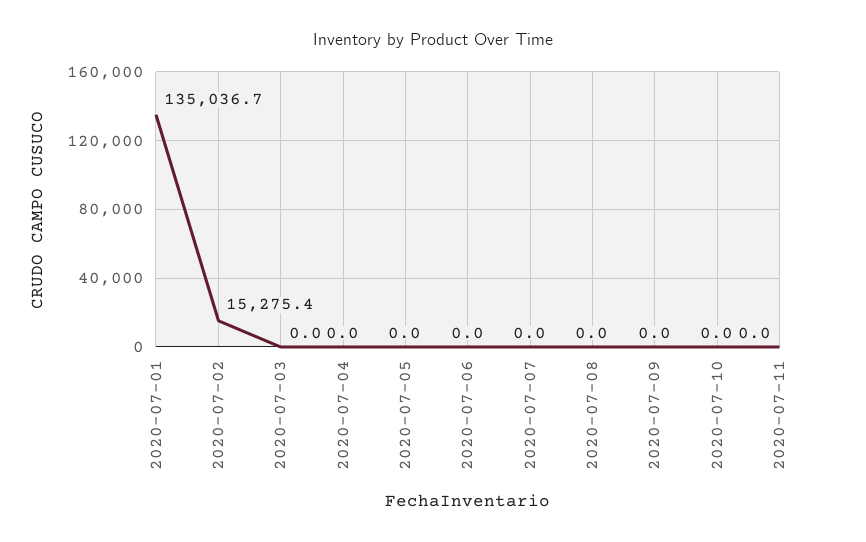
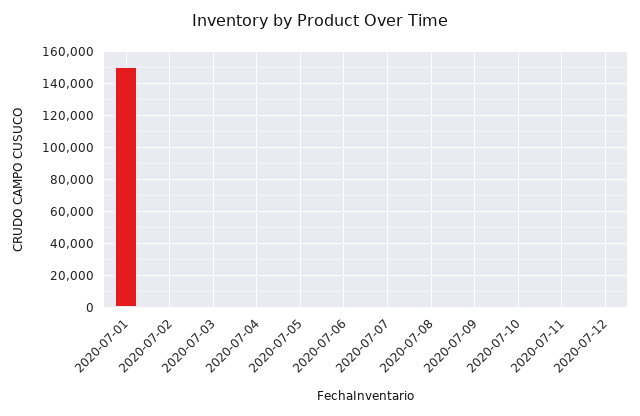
2020-07-01: 135036.7 -> 150000
2020-07-02: 15275.4 -> 0
2020-07-12: none -> 0

